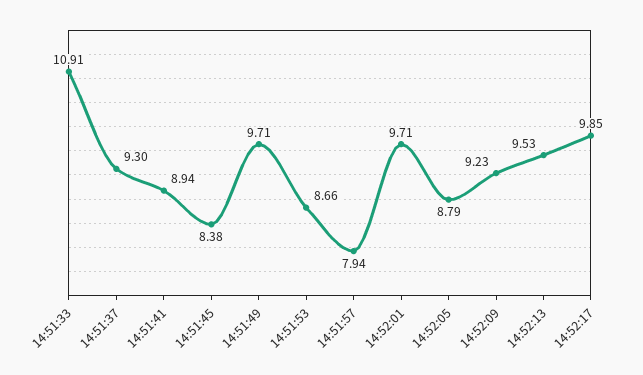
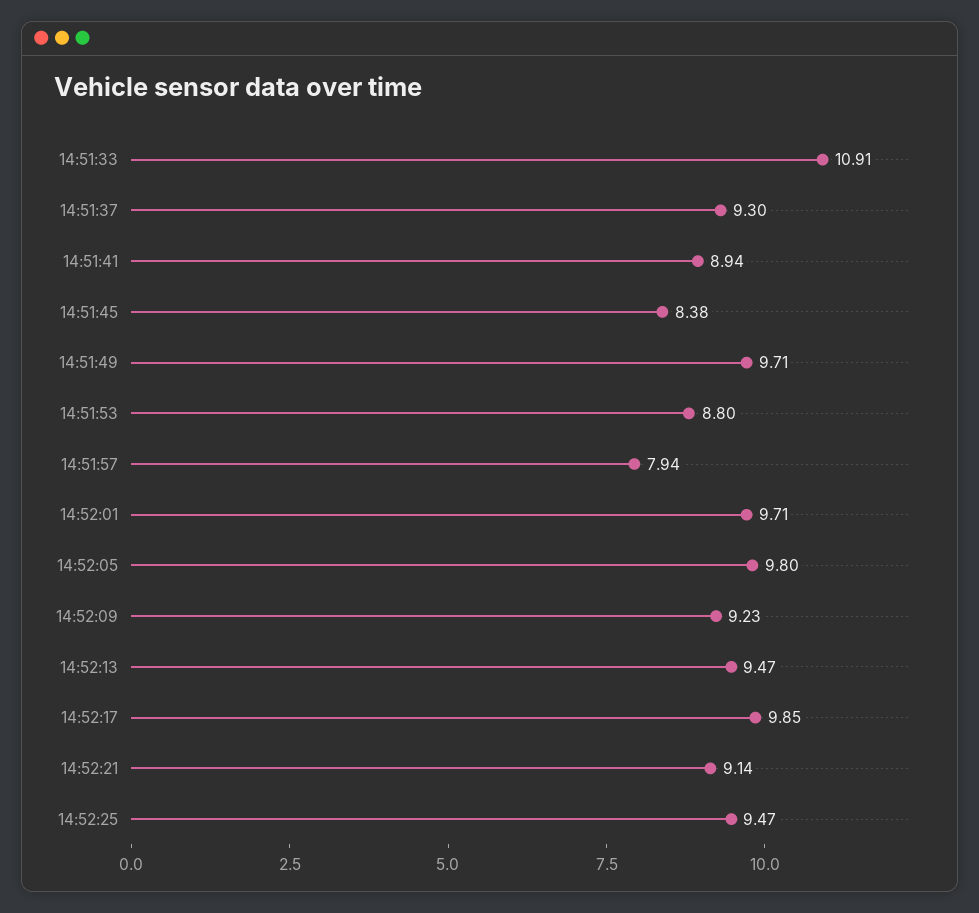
14:51:53: 8.66 -> 8.8
14:52:05: 8.79 -> 9.8
14:52:13: 9.53 -> 9.47
14:52:21: none -> 9.14
14:52:25: none -> 9.47

